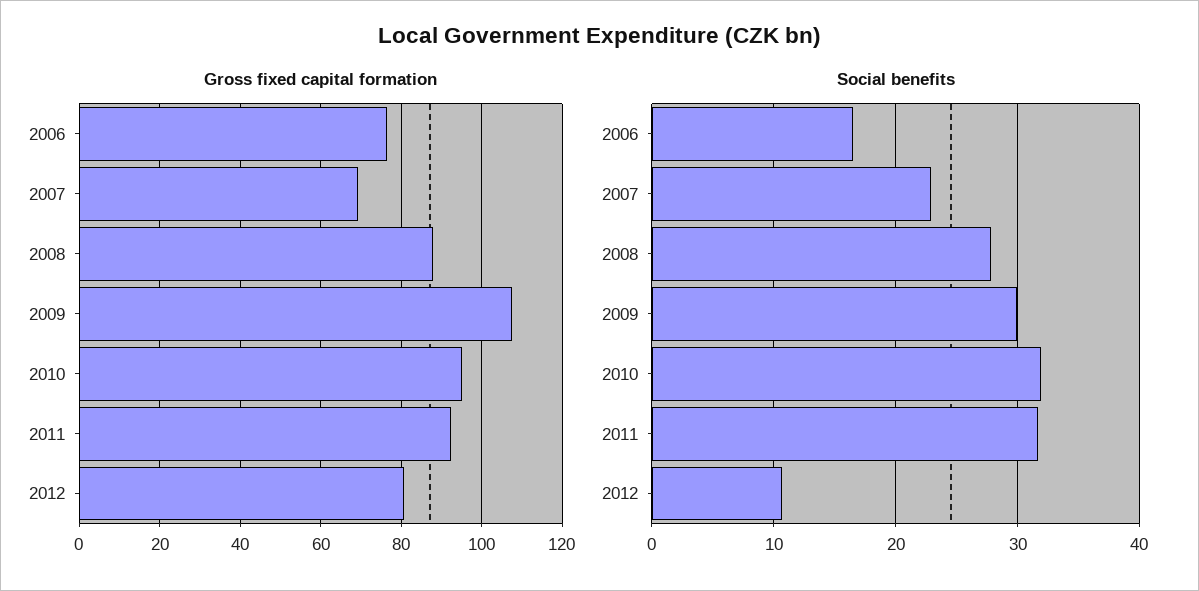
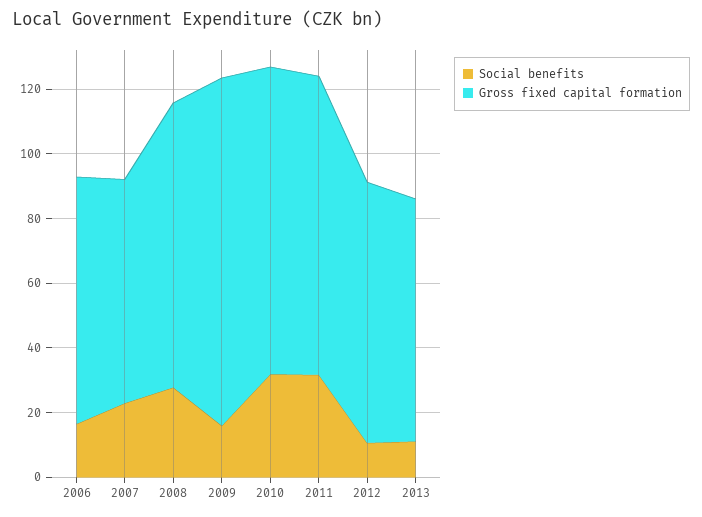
Social benefits, 2009: 30 -> 15
Social benefits, 2013: none -> 10
Gross fixed capital formation, 2013: none -> 75

